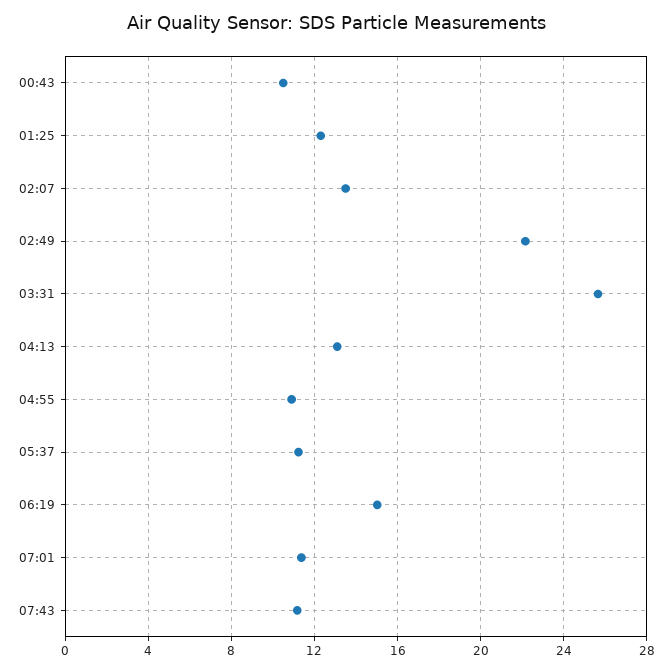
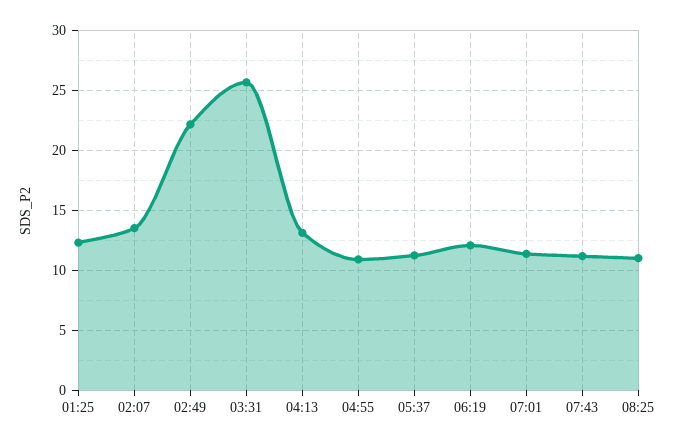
00:43: 10.5 -> none
06:19: 15 -> 12
08:25: none -> 11

